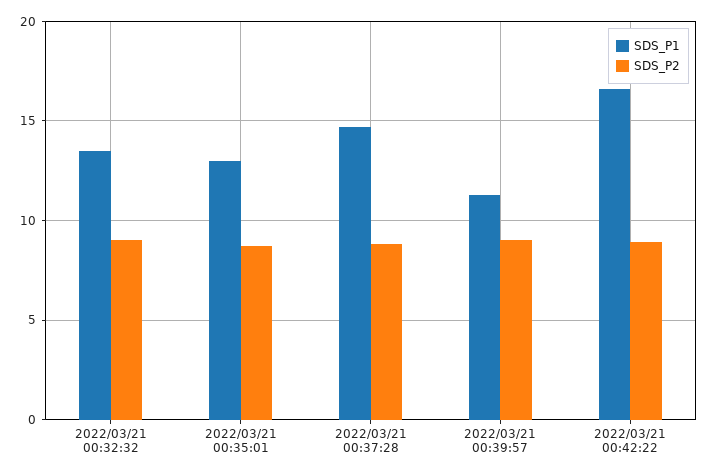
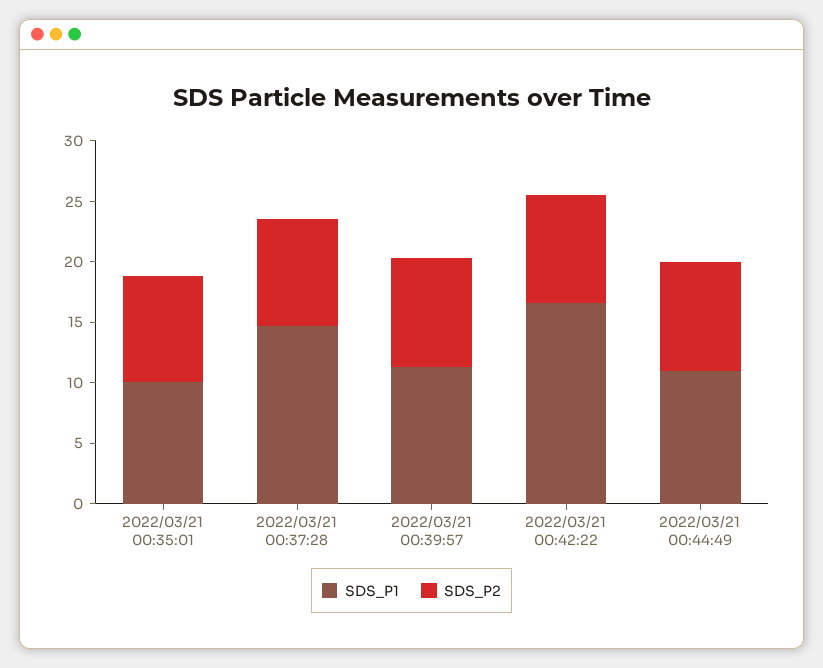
SDS_P1, 2022/03/21 00:32:32: 13.5 -> none
SDS_P2, 2022/03/21 00:32:32: 9 -> none
SDS_P1, 2022/03/21 00:35:01: 13 -> 10
SDS_P1, 2022/03/21 00:44:49: none -> 11
SDS_P2, 2022/03/21 00:44:49: none -> 9

